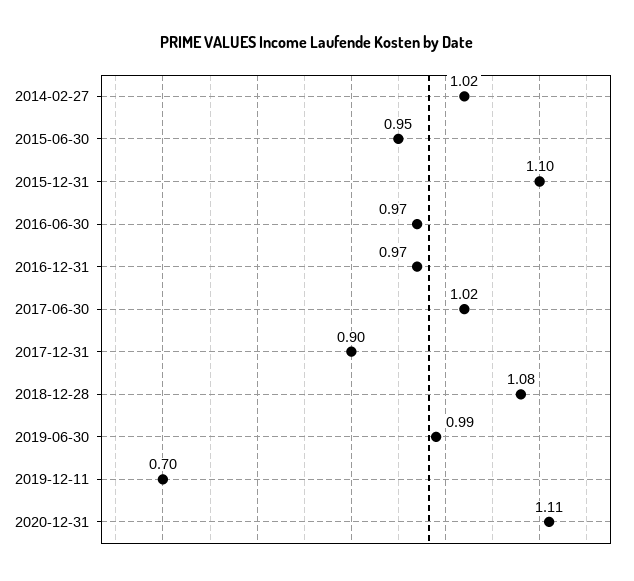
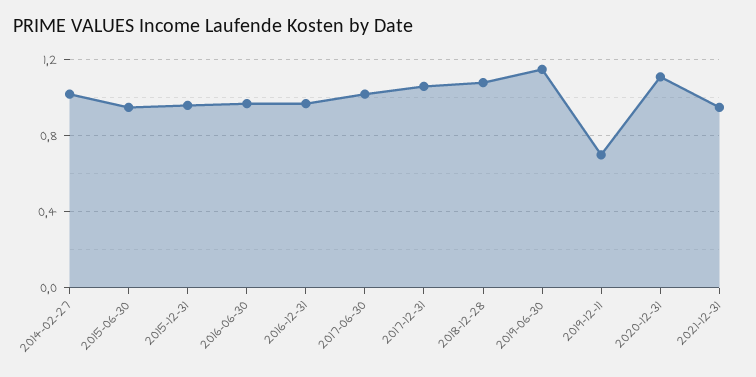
2015-12-31: 1.1 -> 0.95
2017-12-31: 0.9 -> 1.05
2019-06-30: 0.99 -> 1.15
2021-12-31: none -> 0.95

